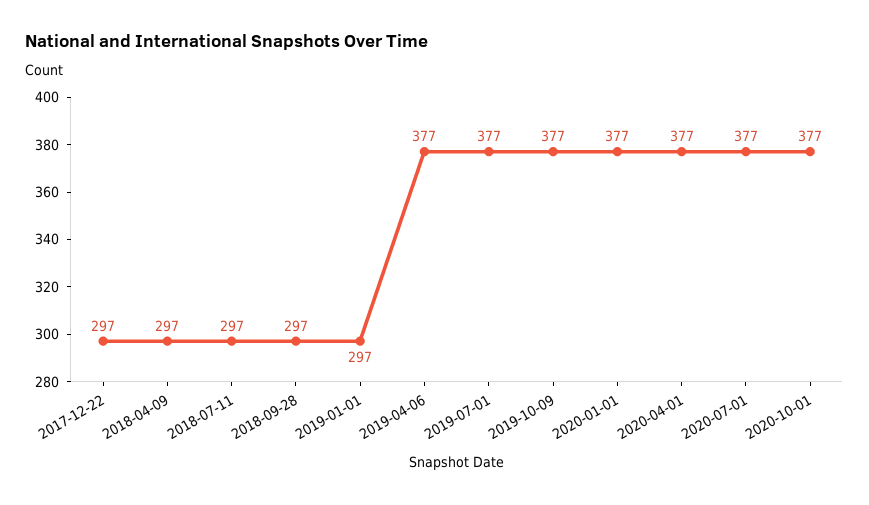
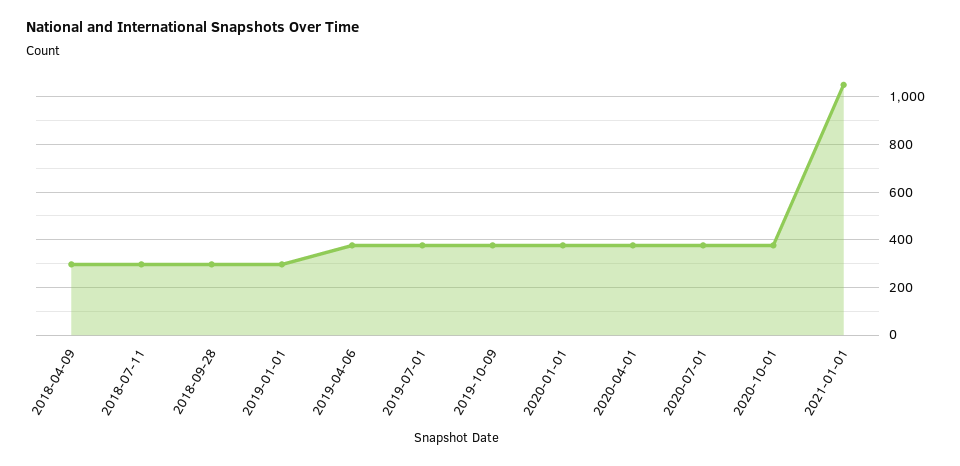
2017-12-22: 297 -> none
2021-01-01: none -> 1050

